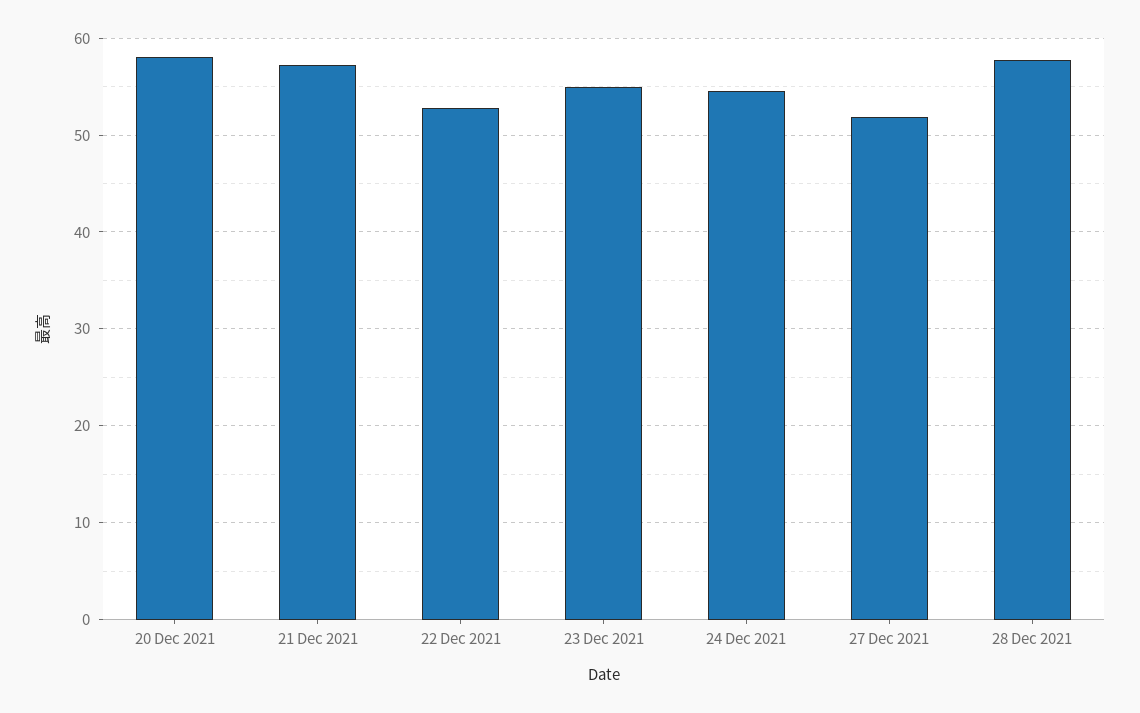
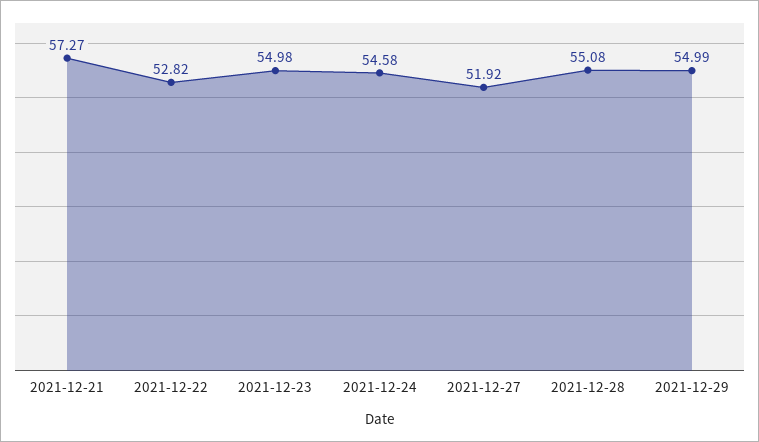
20 Dec 2021: 58 -> none
28 Dec 2021: 58 -> 55.08
2021-12-29: none -> 54.99

